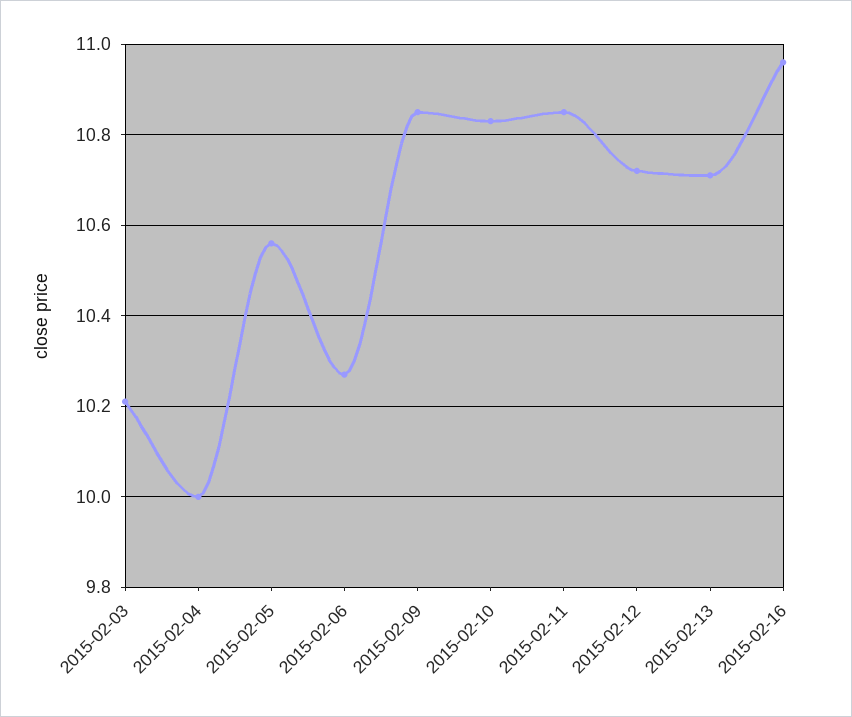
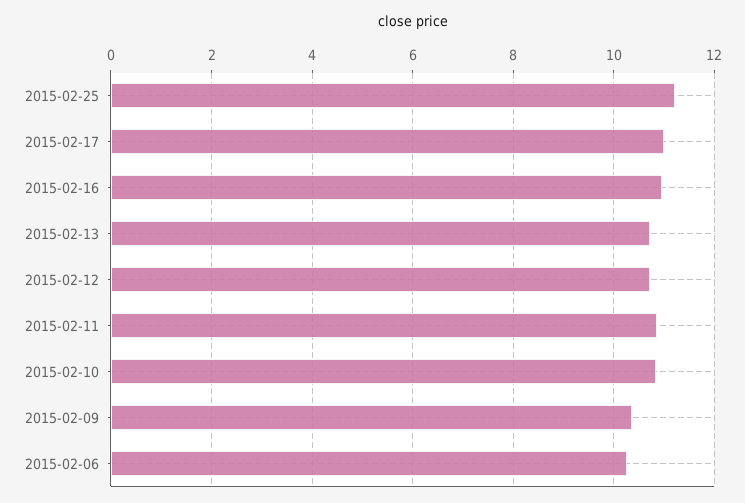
2015-02-03: 10.2 -> none
2015-02-04: 10 -> none
2015-02-05: 10.55 -> none
2015-02-09: 10.85 -> 10.4
2015-02-25: none -> 11.2
2015-02-17: none -> 11

